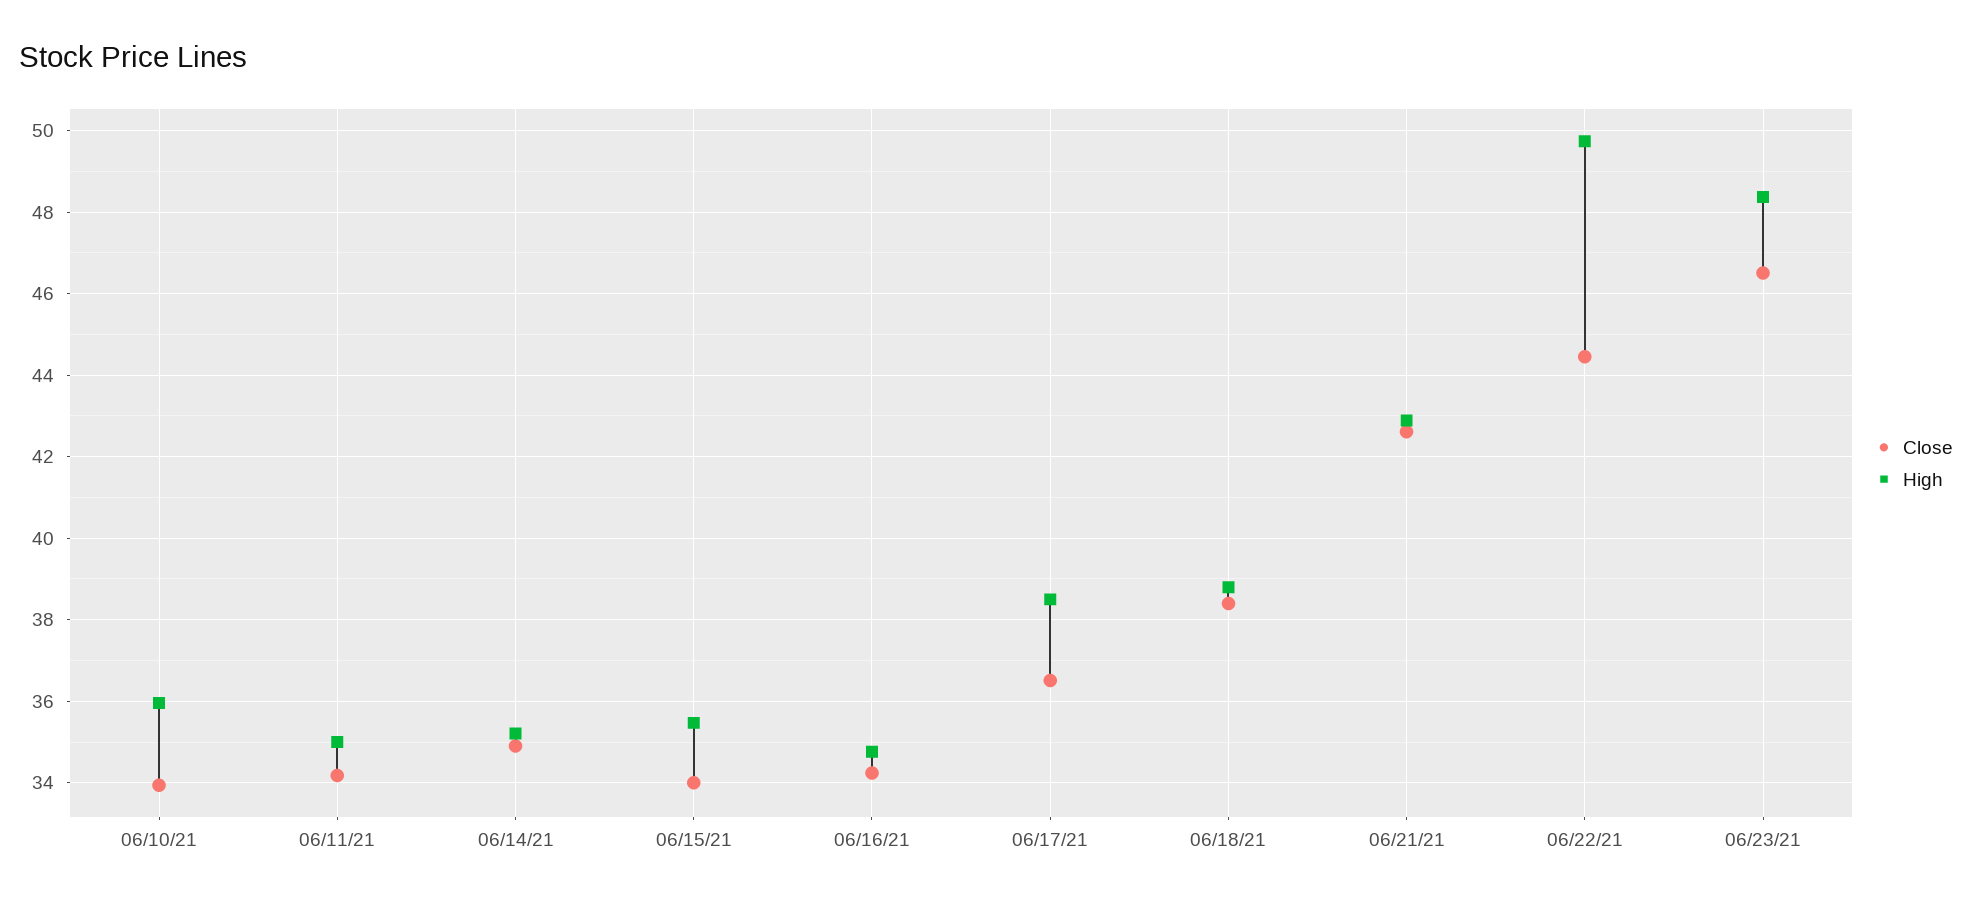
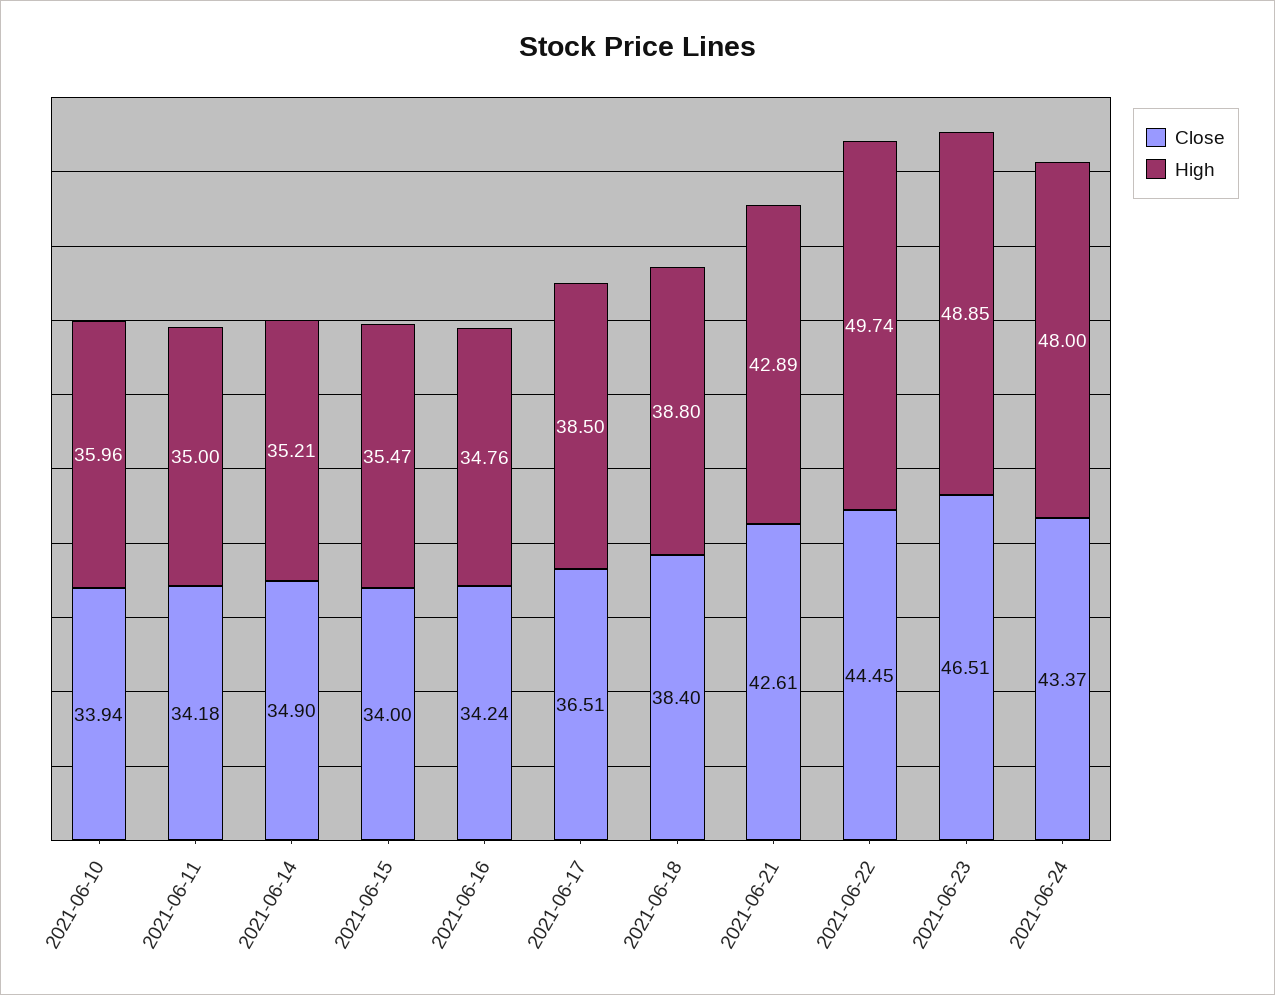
High, 06/23/21: 48.4 -> 48.85
Close, 2021-06-24: none -> 43.37
High, 2021-06-24: none -> 48

